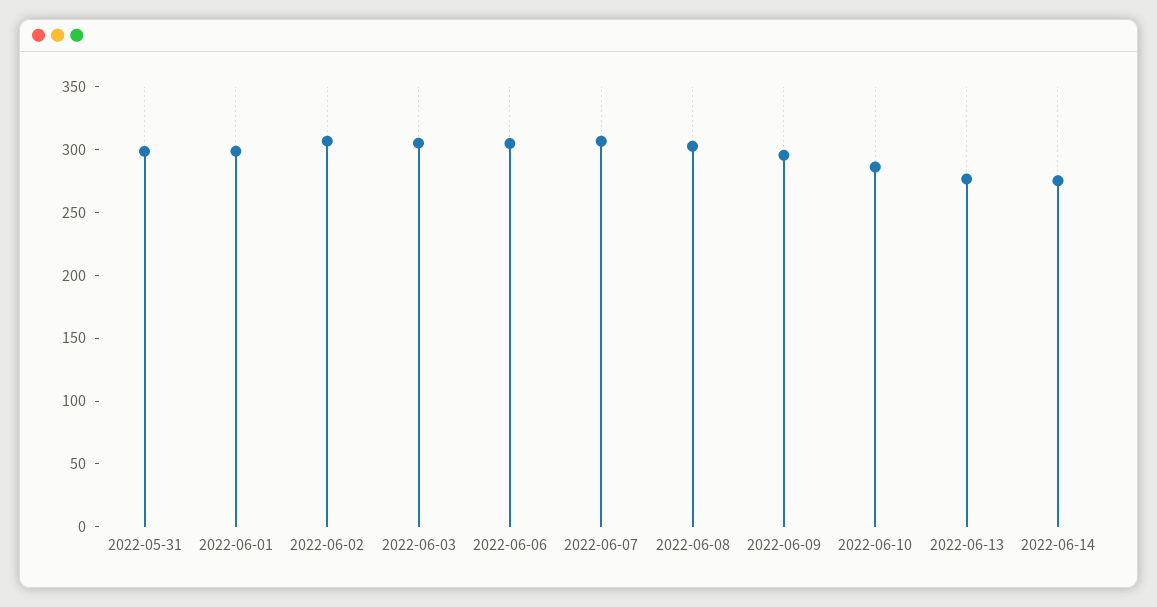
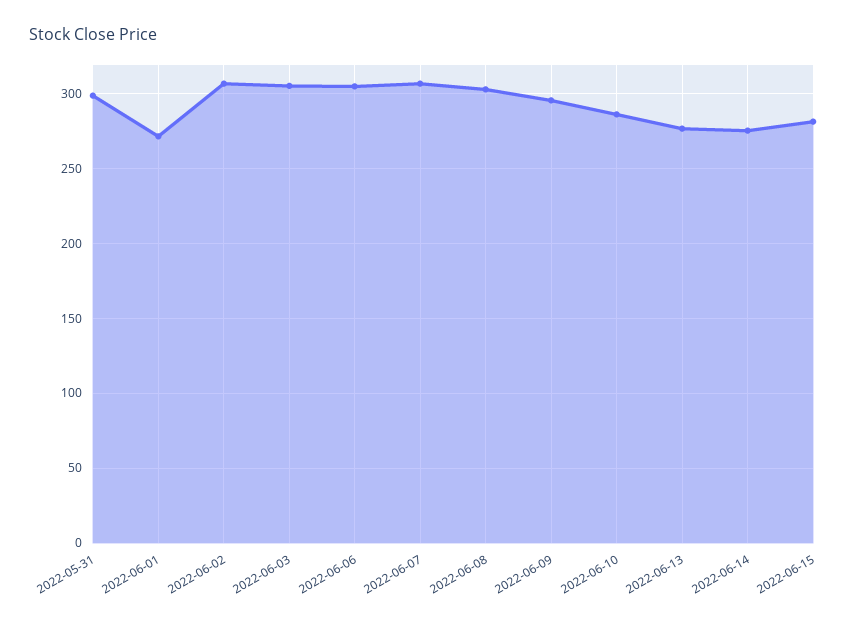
2022-06-01: 300 -> 270
2022-06-15: none -> 280

